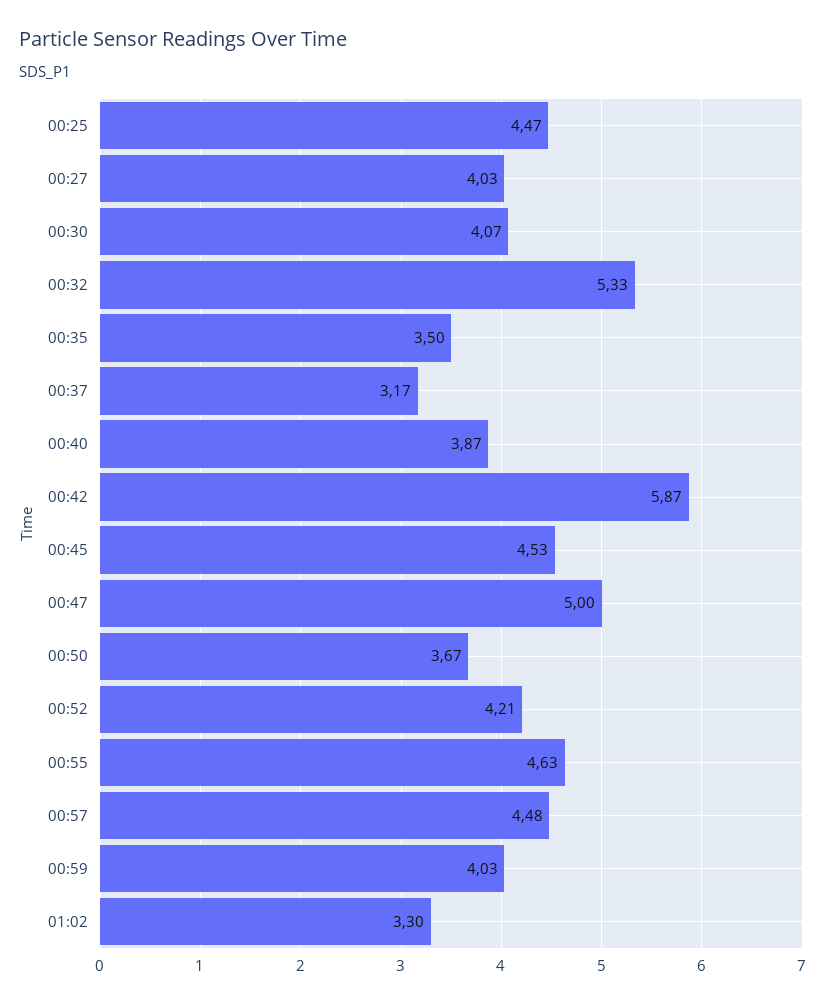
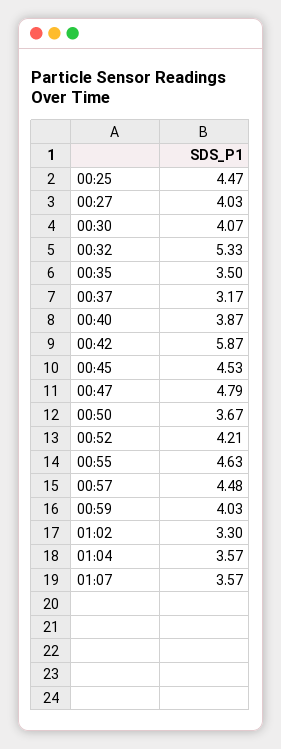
00:47: 5 -> 4.79
01:04: none -> 3.57
01:07: none -> 3.57

